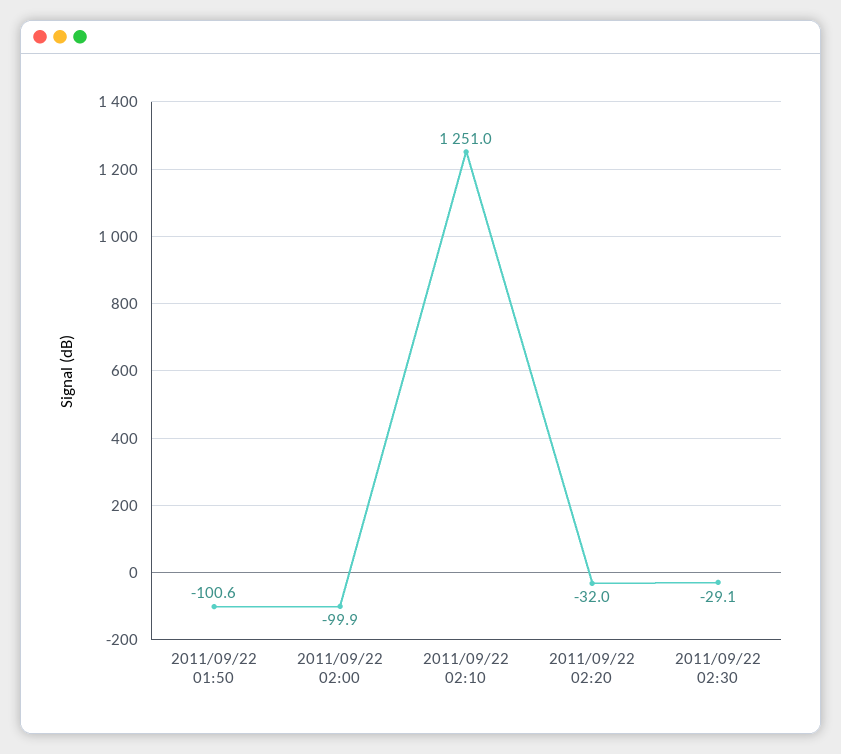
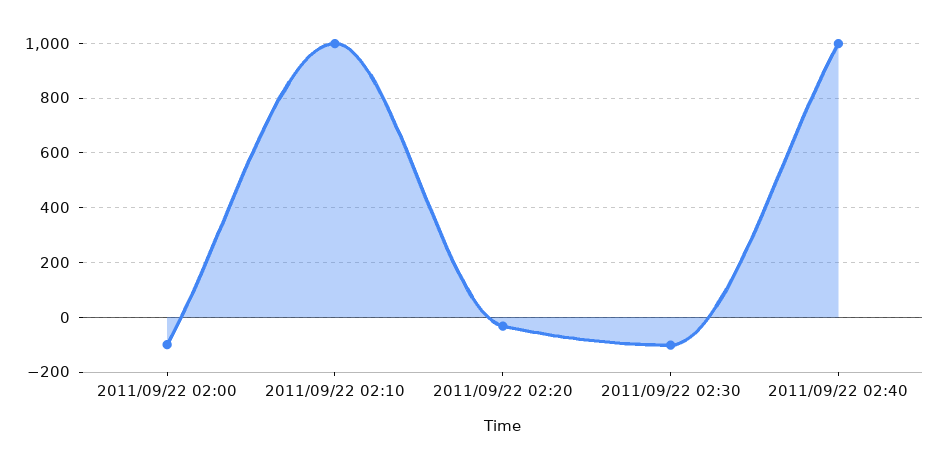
2011/09/22 01:50: -100.6 -> none
2011/09/22 02:10: 1251 -> 1000
2011/09/22 02:30: -29.1 -> -100
2011/09/22 02:40: none -> 1000

